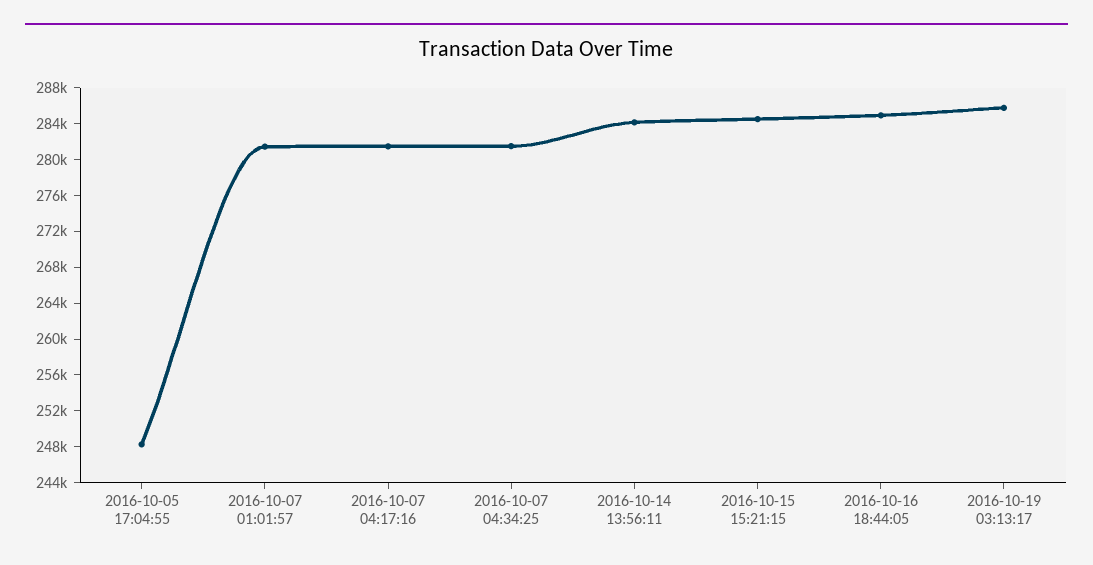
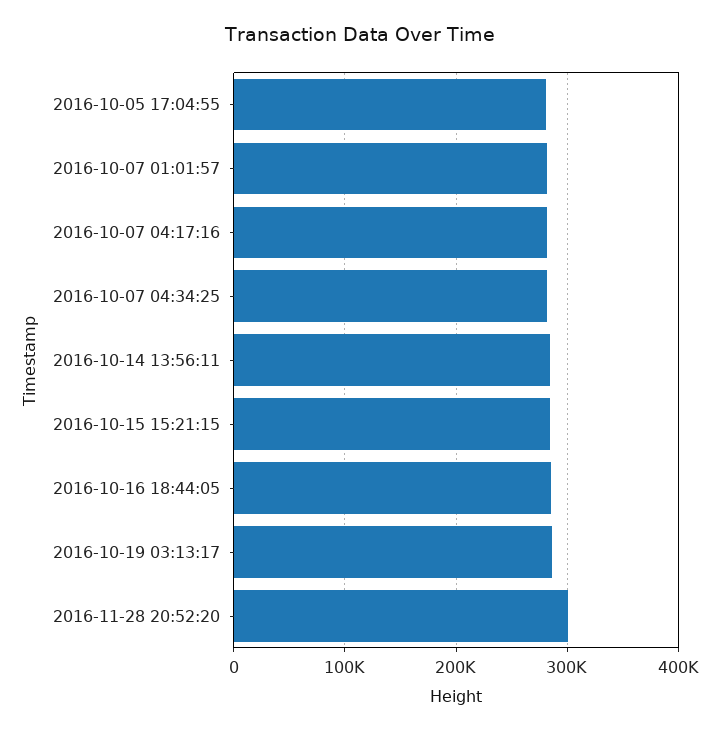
2016-10-05 17:04:55: 248000 -> 280000
2016-11-28 20:52:20: none -> 300000

